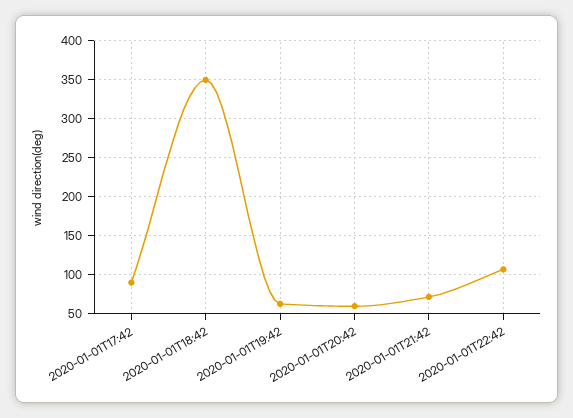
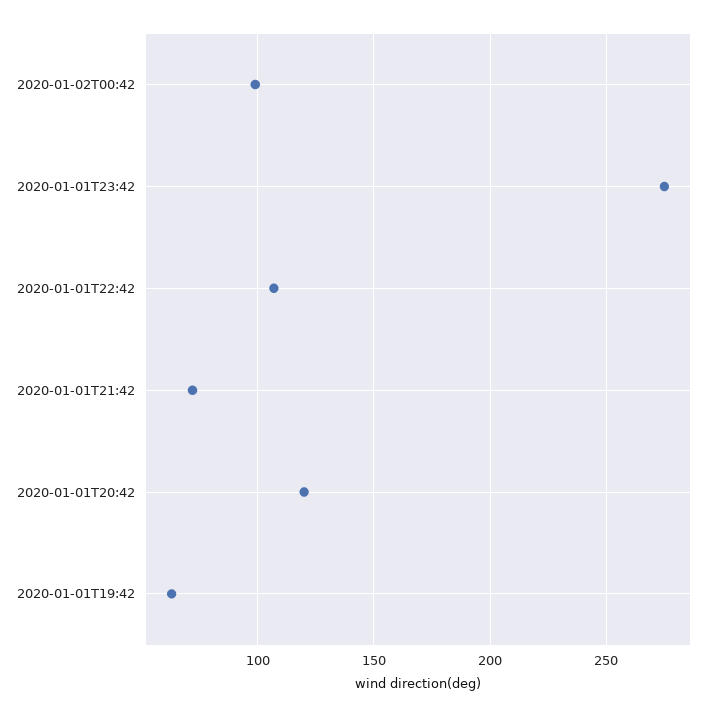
2020-01-01T17:42: 90 -> none
2020-01-01T18:42: 350 -> none
2020-01-01T20:42: 60 -> 120
2020-01-02T00:42: none -> 100
2020-01-01T23:42: none -> 275

